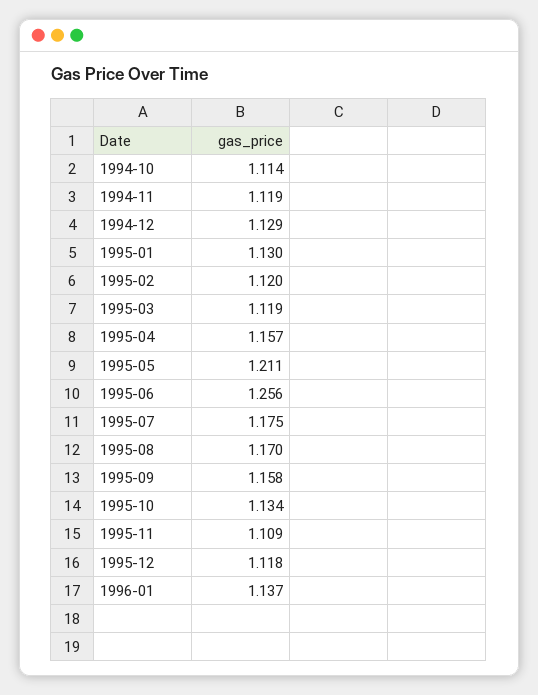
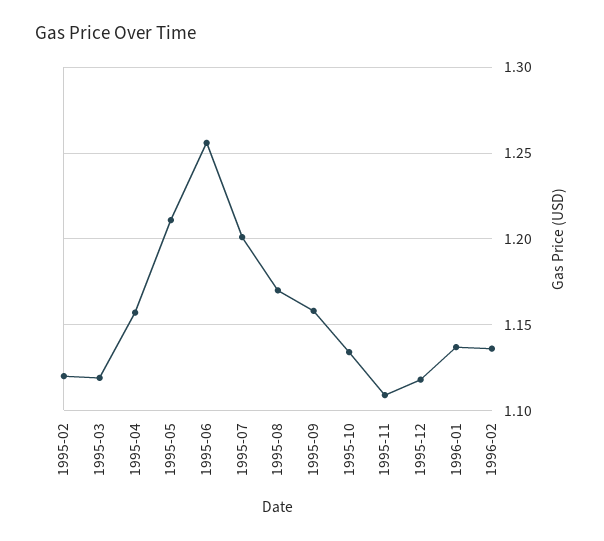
1994-10: 1.114 -> none
1994-11: 1.119 -> none
1994-12: 1.129 -> none
1995-01: 1.13 -> none
1995-07: 1.175 -> 1.2
1996-02: none -> 1.135

